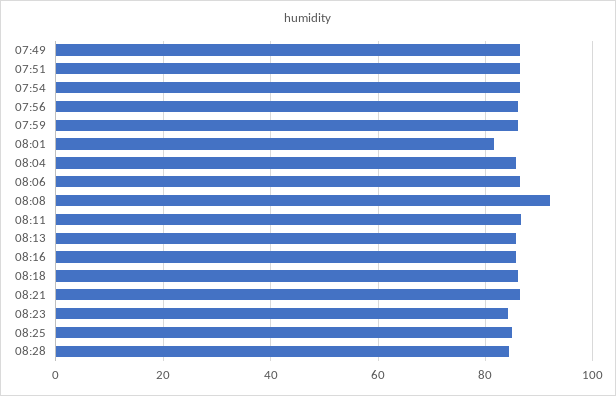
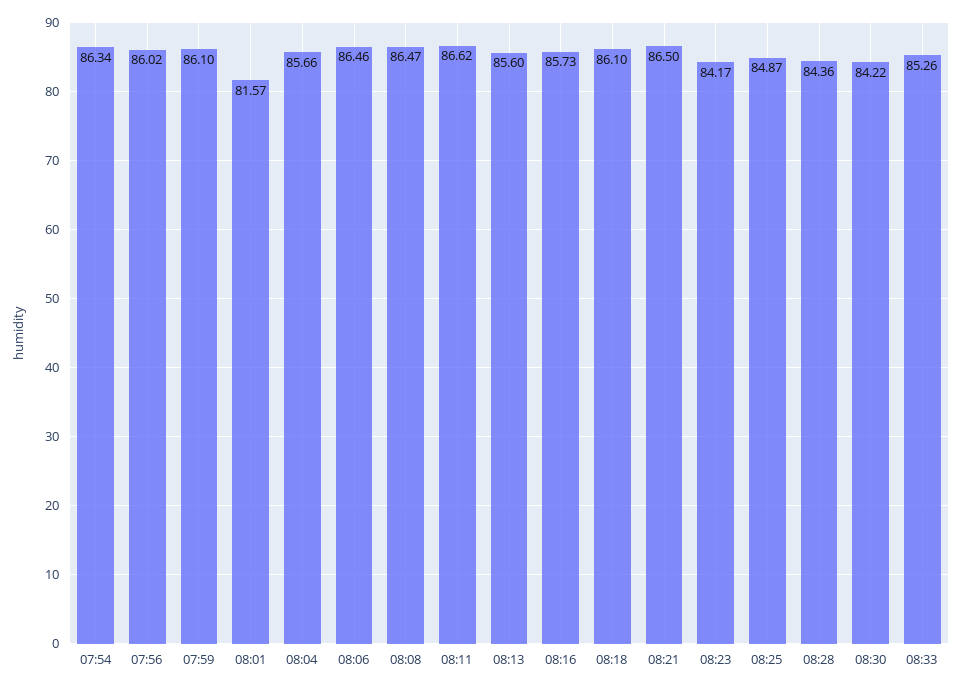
07:49: 86 -> none
07:51: 86 -> none
08:08: 92 -> 86.47
08:30: none -> 84.22
08:33: none -> 85.26

